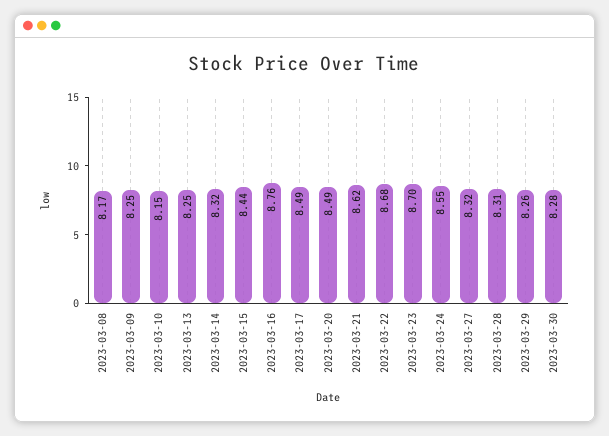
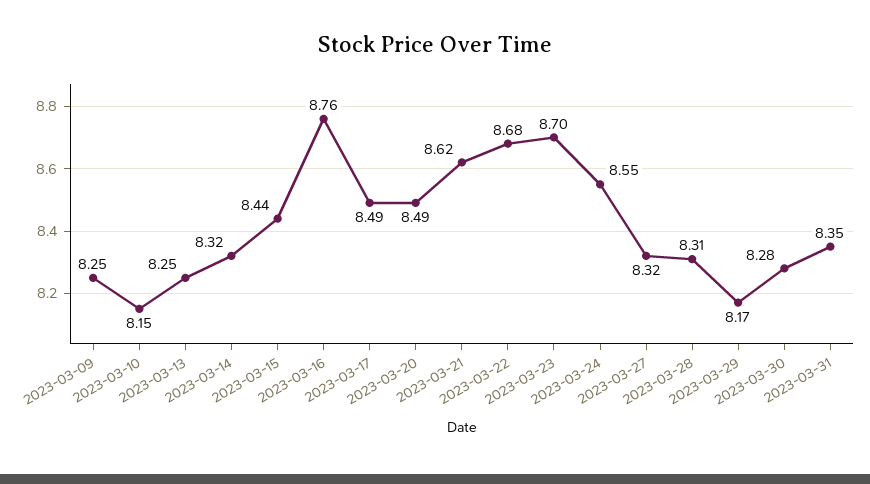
2023-03-08: 8.17 -> none
2023-03-29: 8.26 -> 8.17
2023-03-31: none -> 8.35

